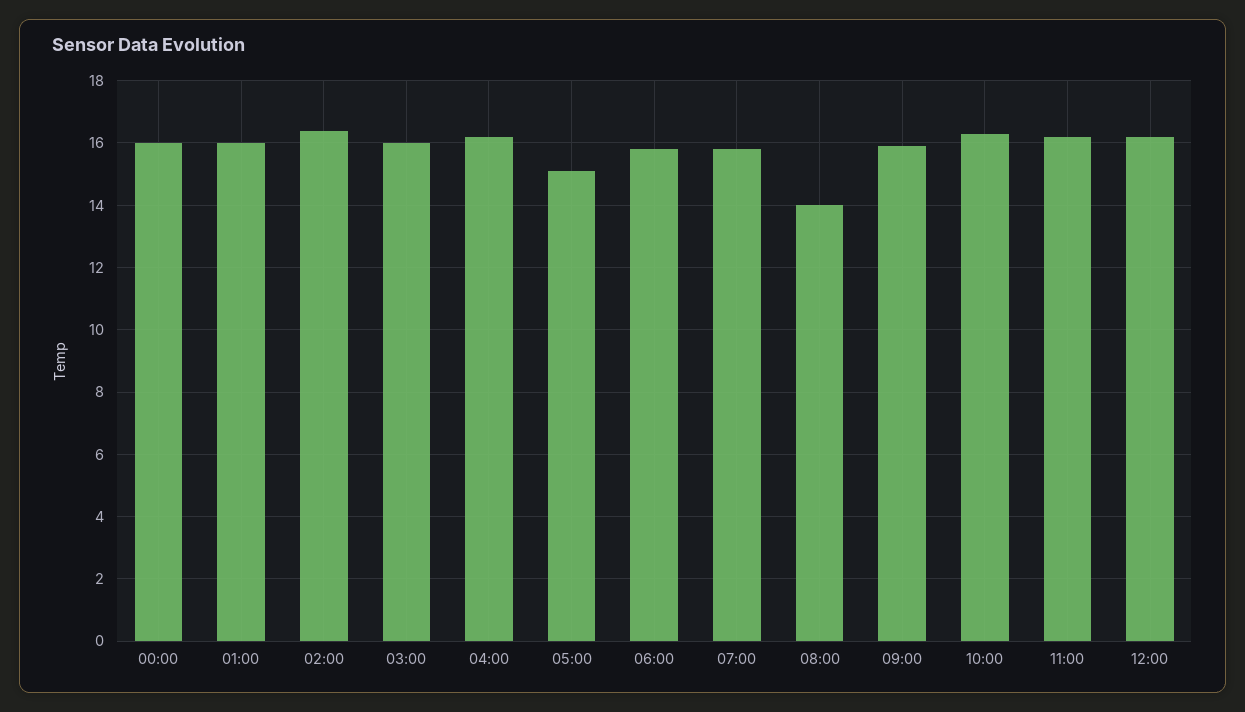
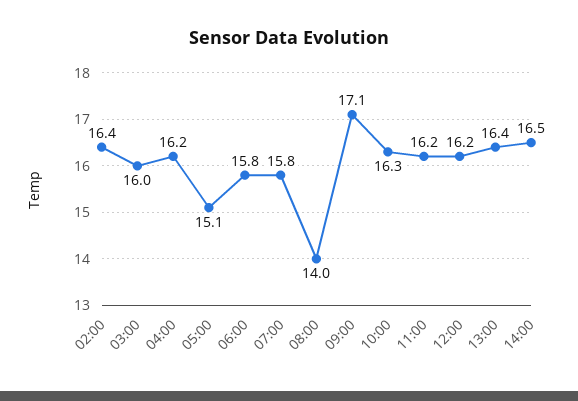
00:00: 16 -> none
01:00: 16 -> none
09:00: 16 -> 17.1
13:00: none -> 16.4
14:00: none -> 16.5

